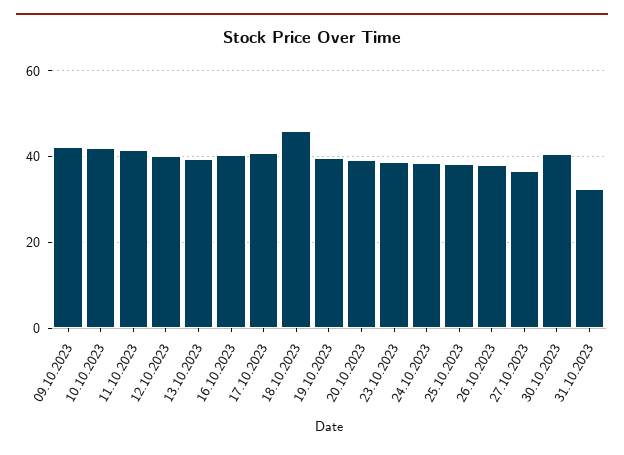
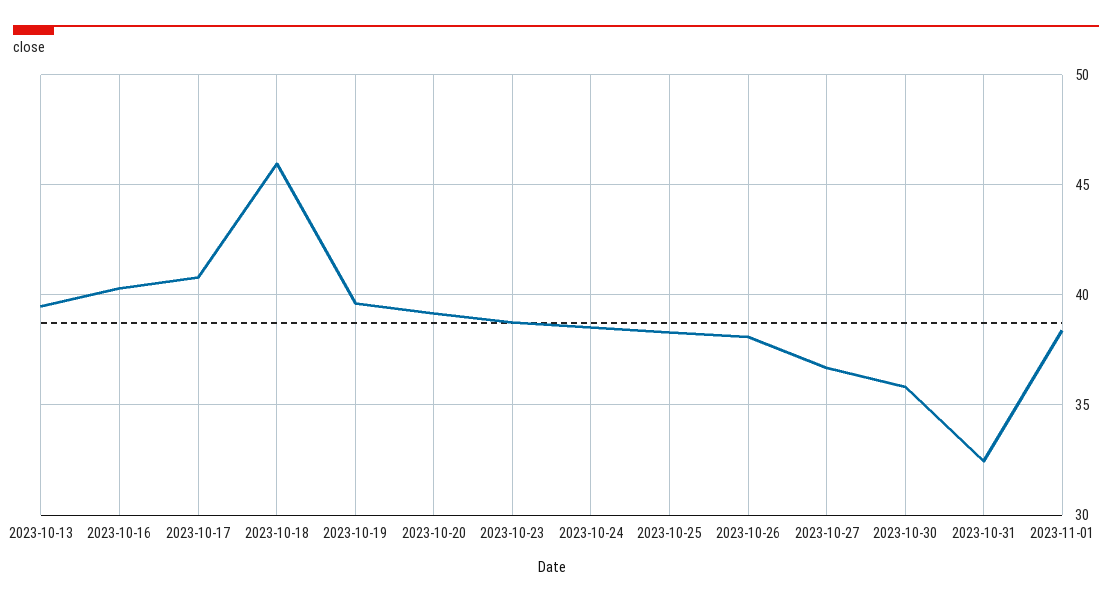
09.10.2023: 42 -> none
10.10.2023: 42 -> none
11.10.2023: 42 -> none
12.10.2023: 40 -> none
30.10.2023: 40 -> 36
2023-11-01: none -> 38.5

